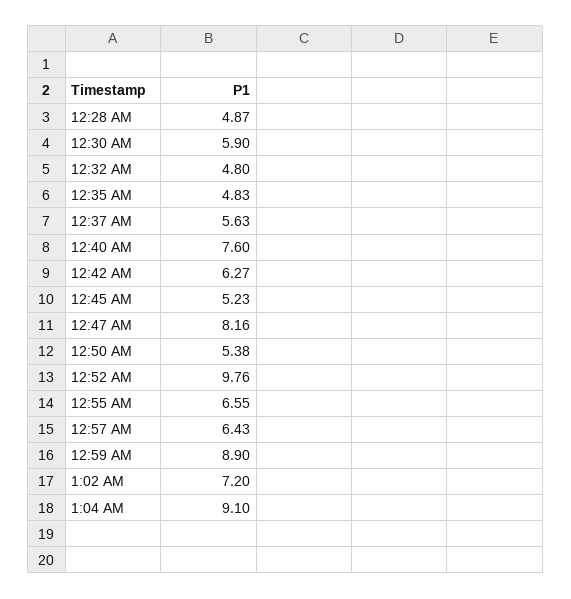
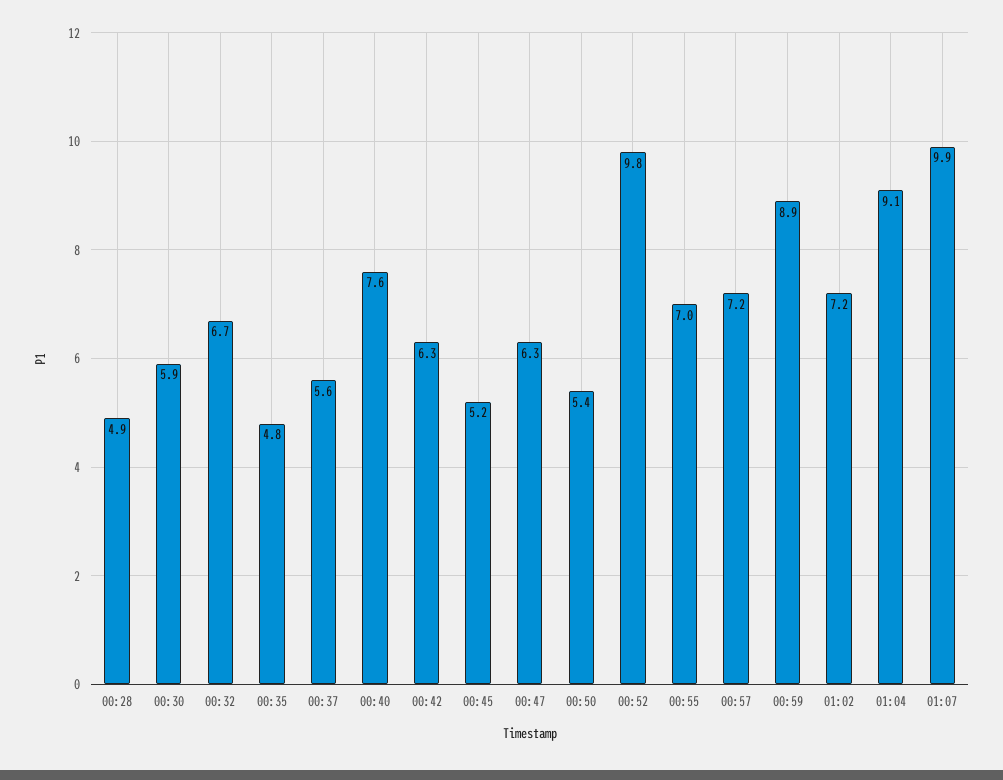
12:32 AM: 4.8 -> 6.7
12:47 AM: 8.16 -> 6.3
12:55 AM: 6.55 -> 7
12:57 AM: 6.43 -> 7.2
01:07: none -> 9.9

